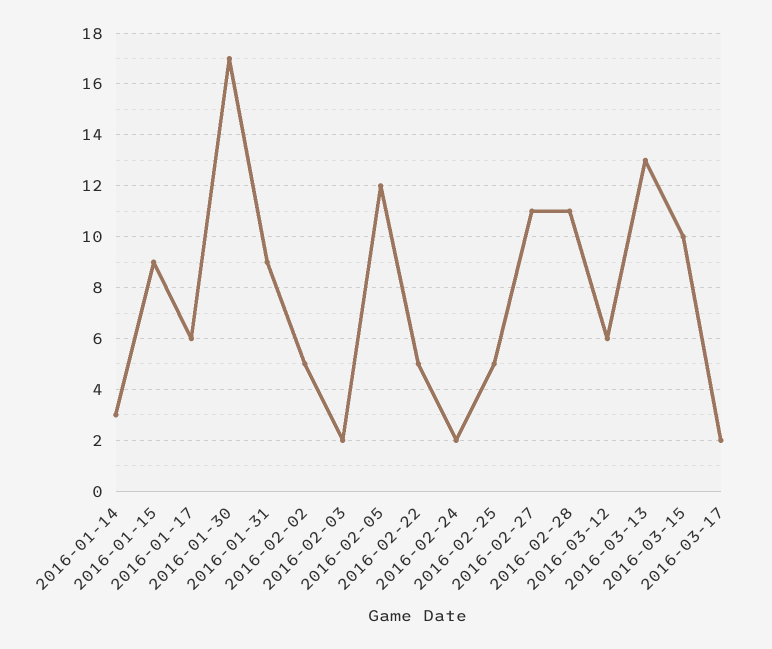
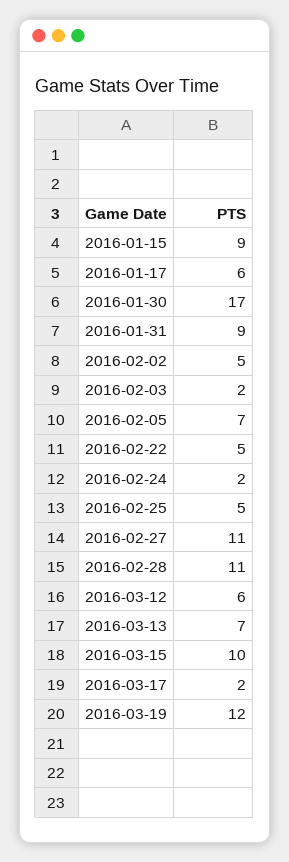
2016-01-14: 3 -> none
2016-02-05: 12 -> 7
2016-03-13: 13 -> 7
2016-03-19: none -> 12

